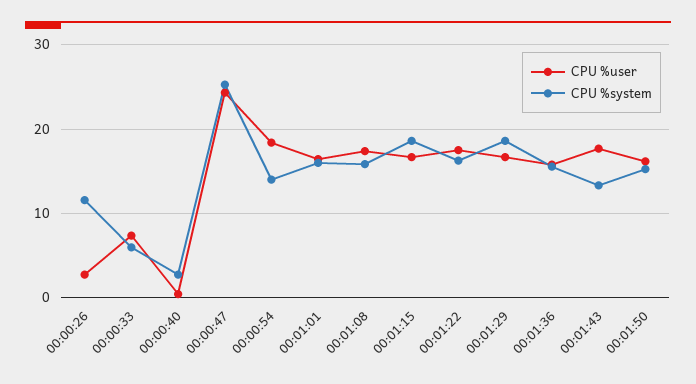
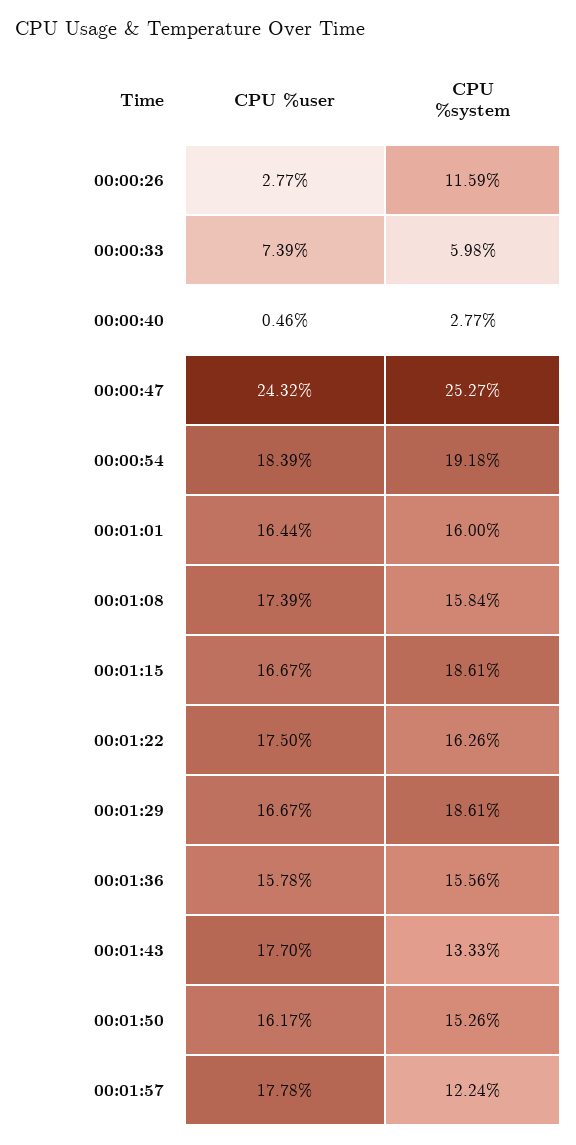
CPU %system, 00:00:54: 14 -> 19.18
CPU %user, 00:01:57: none -> 17.78
CPU %system, 00:01:57: none -> 12.24

